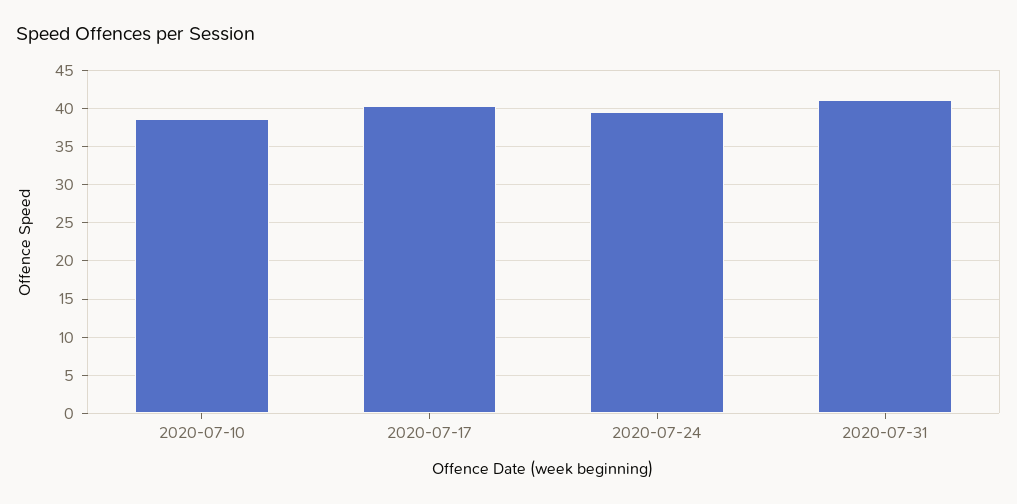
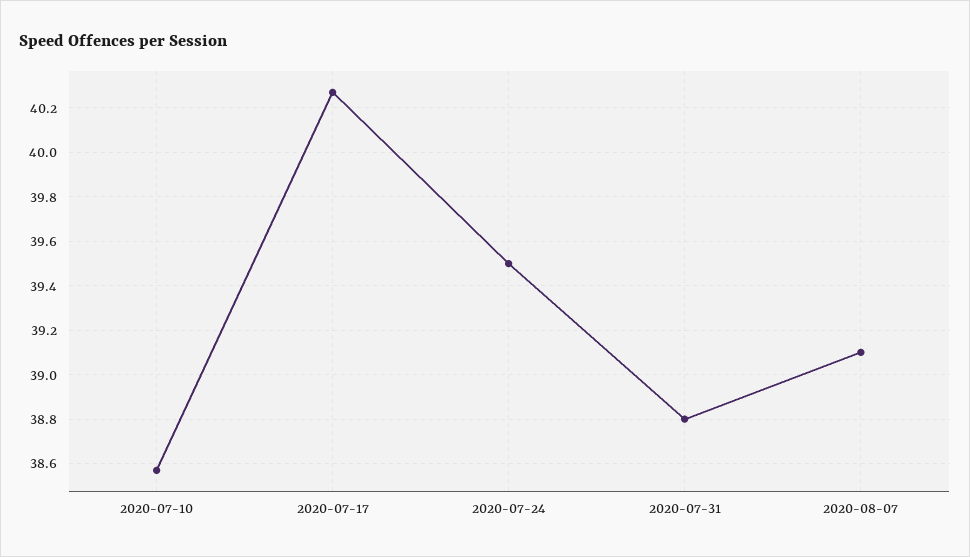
2020-07-31: 41 -> 38.8
2020-08-07: none -> 39.1

